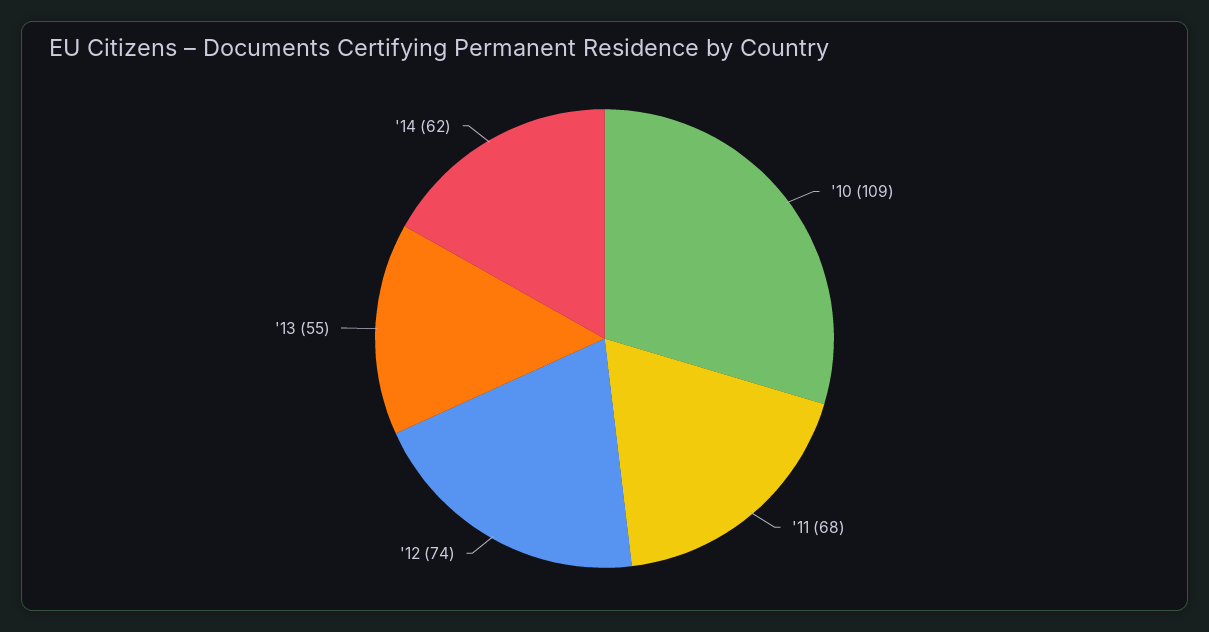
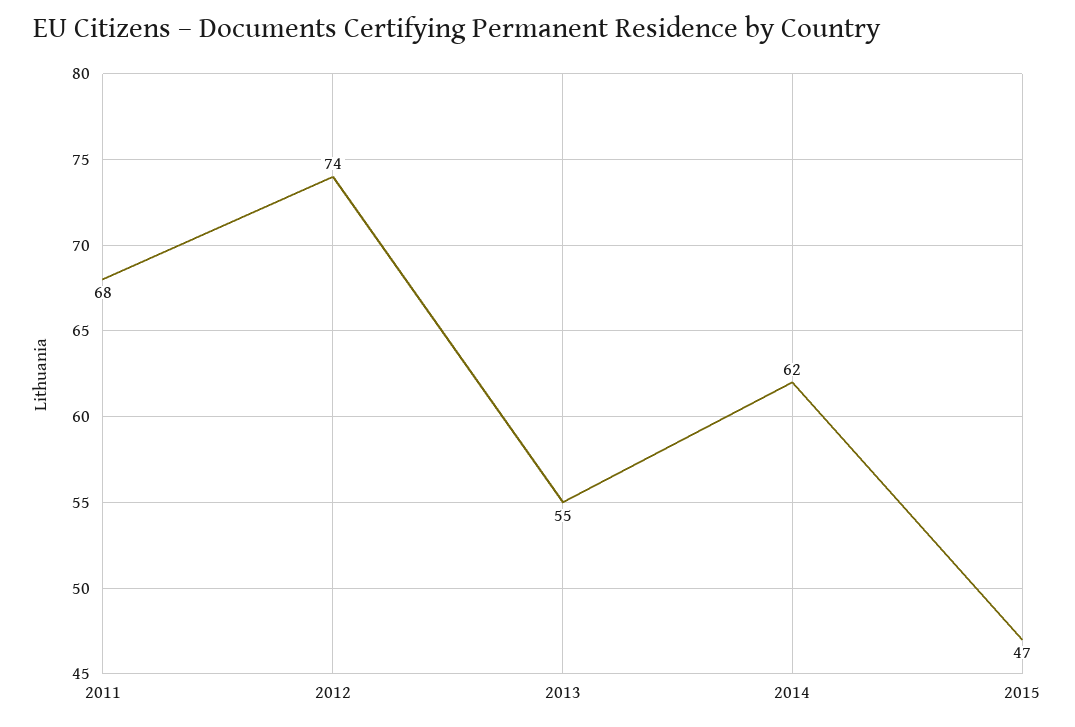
'10: 109 -> none
2015: none -> 47

